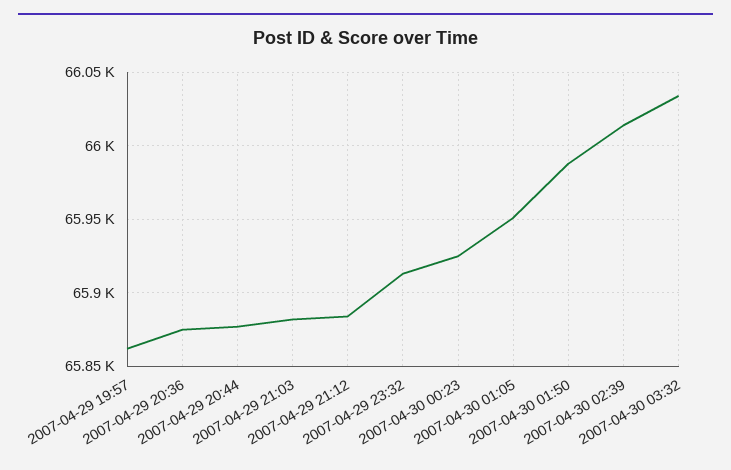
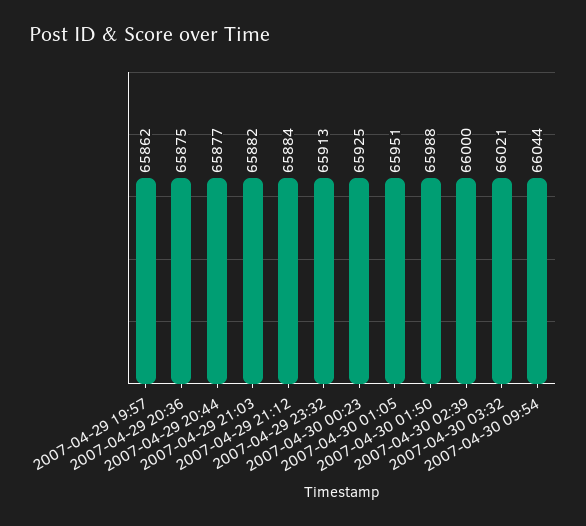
2007-04-30 02:39: 66015 -> 66000
2007-04-30 03:32: 66035 -> 66021
2007-04-30 09:54: none -> 66044

